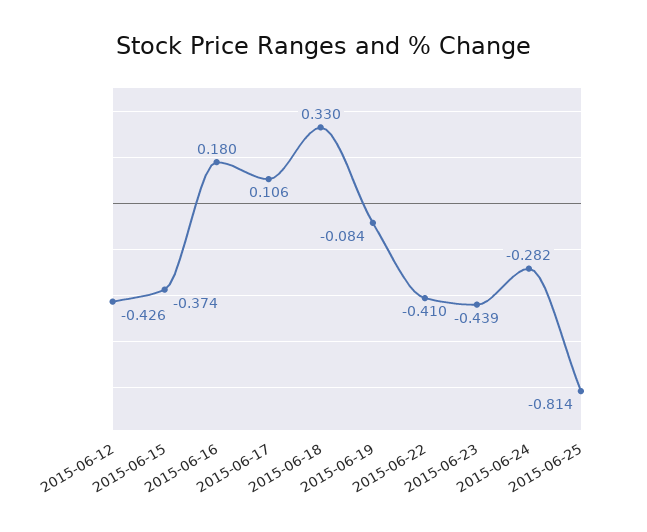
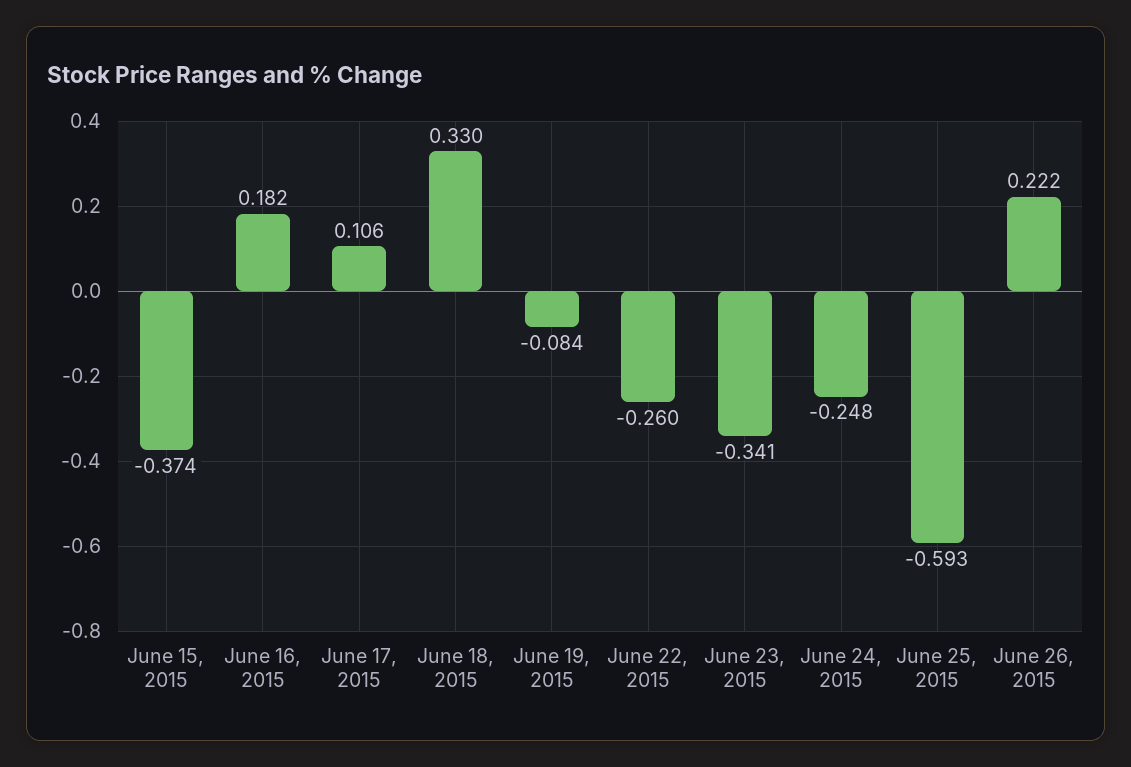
2015-06-12: -0.426 -> none
2015-06-16: 0.18 -> 0.182
2015-06-22: -0.41 -> -0.26
2015-06-23: -0.439 -> -0.341
2015-06-24: -0.282 -> -0.248
2015-06-25: -0.814 -> -0.593
June 26, 2015: none -> 0.222

